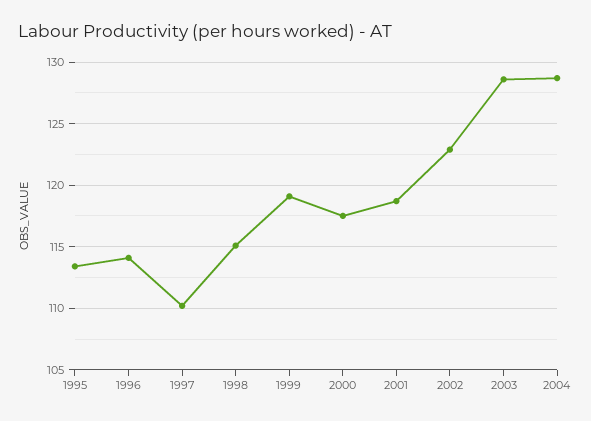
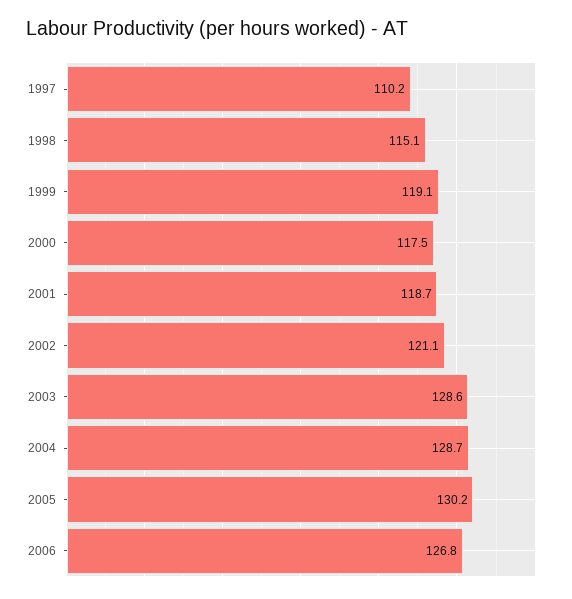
1995: 113.5 -> none
1996: 114 -> none
2002: 123 -> 121.1
2005: none -> 130.2
2006: none -> 126.8

